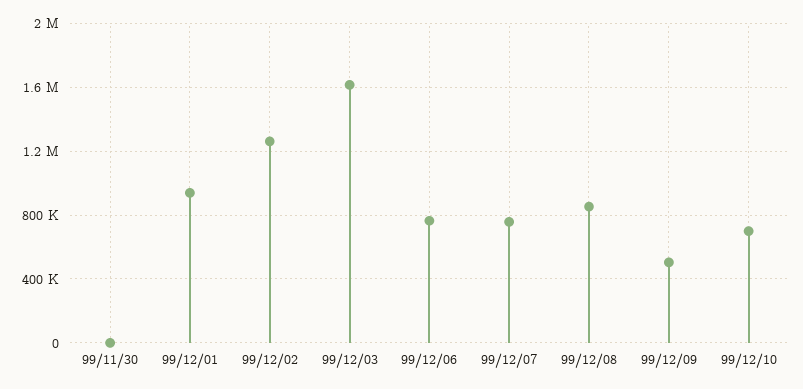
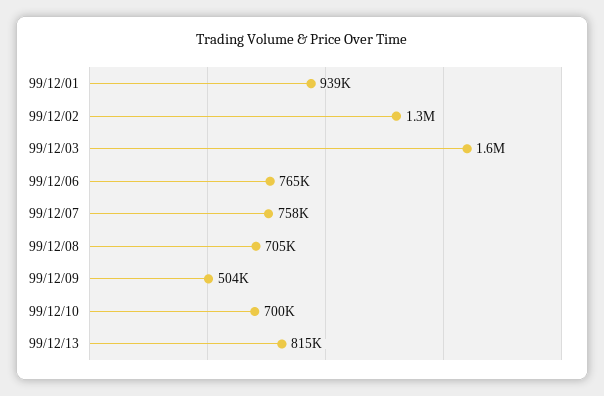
99/11/30: 0 -> none
99/12/08: 850000 -> 705000
99/12/13: none -> 815000

